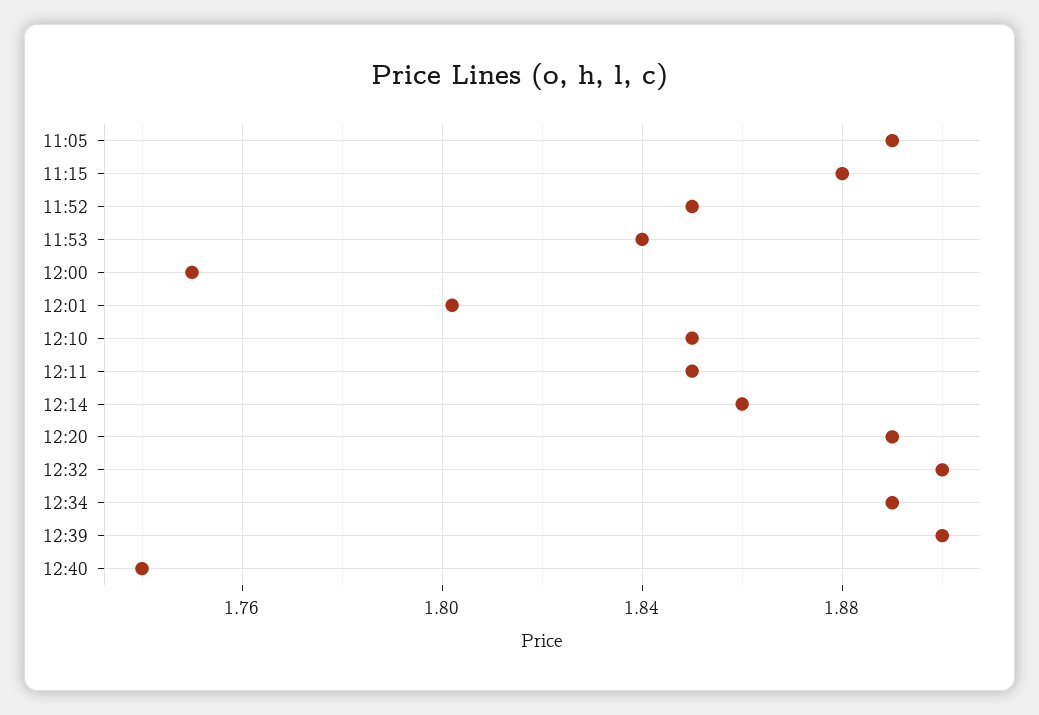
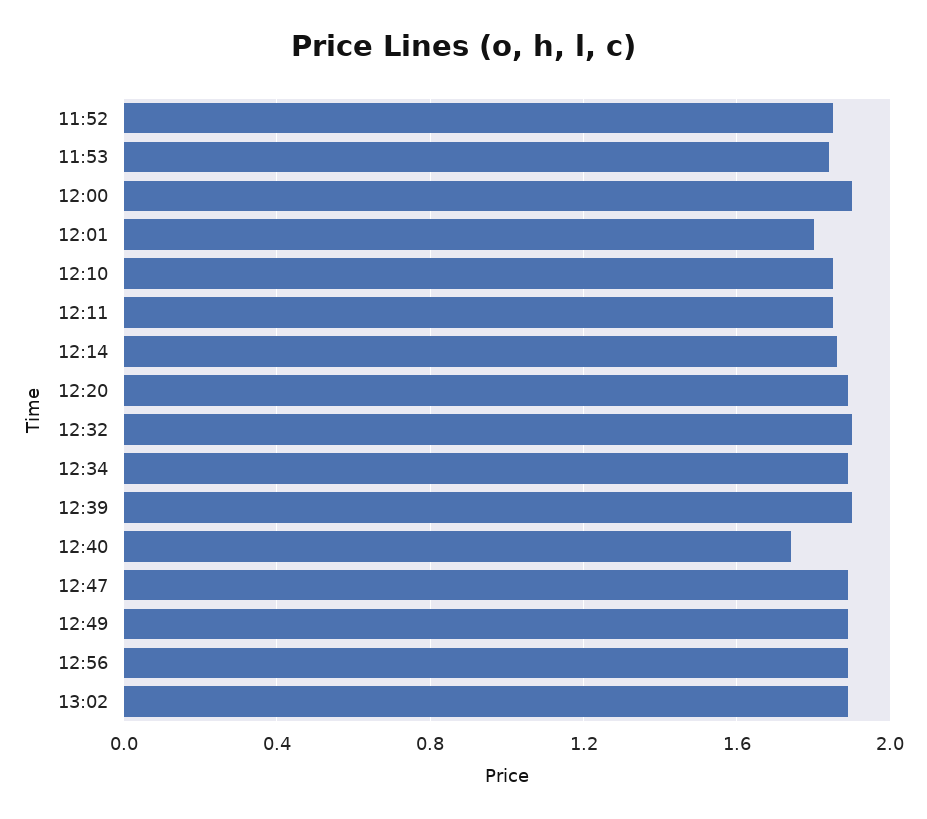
11:05: 1.89 -> none
11:15: 1.88 -> none
12:00: 1.75 -> 1.9
12:47: none -> 1.9
12:49: none -> 1.9
12:56: none -> 1.9
13:02: none -> 1.9

